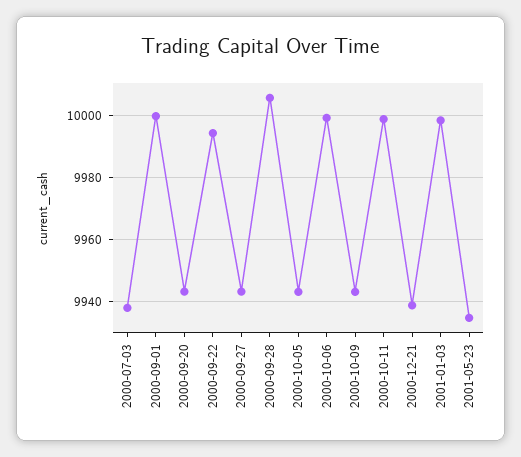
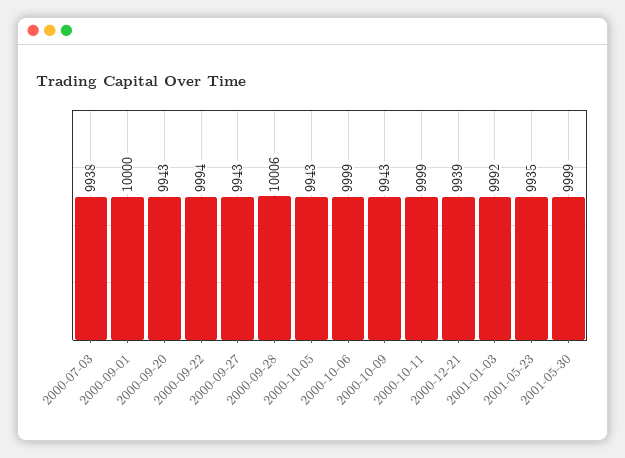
2001-01-03: 9998 -> 9992
2001-05-30: none -> 9999

